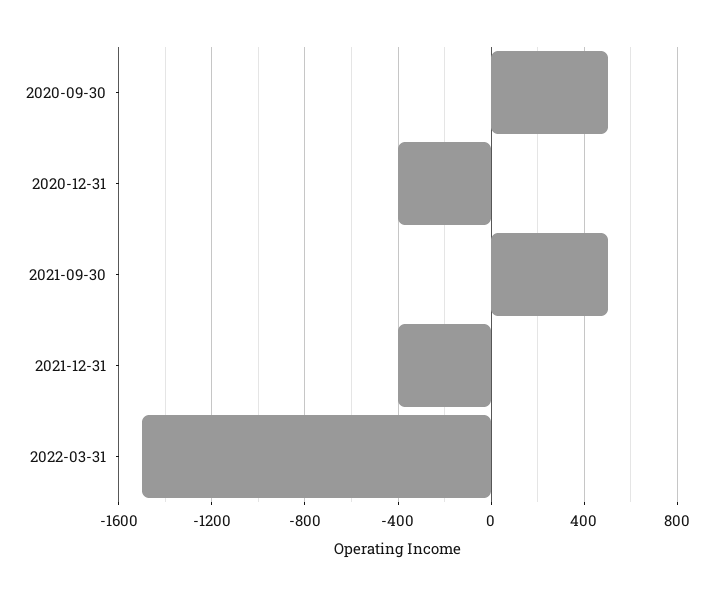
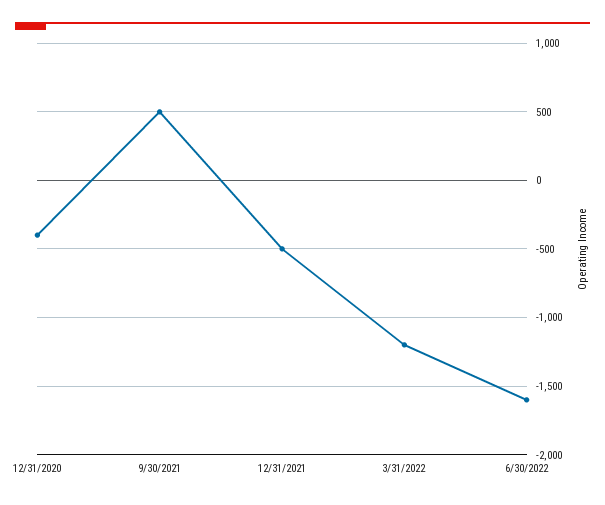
2020-09-30: 500 -> none
2021-12-31: -400 -> -500
2022-03-31: -1500 -> -1200
6/30/2022: none -> -1600

